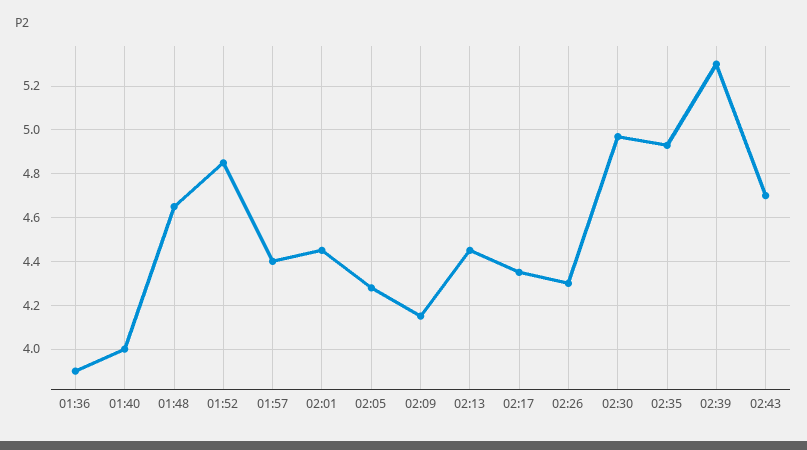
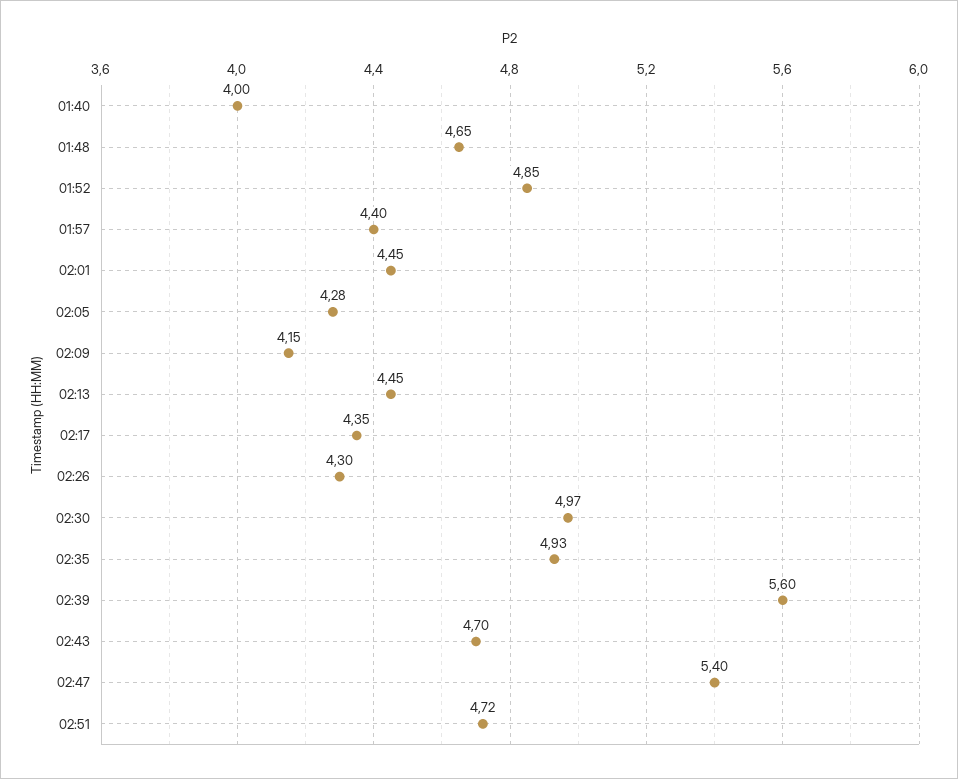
01:36: 3.9 -> none
02:39: 5.3 -> 5.6
02:47: none -> 5.4
02:51: none -> 4.72

